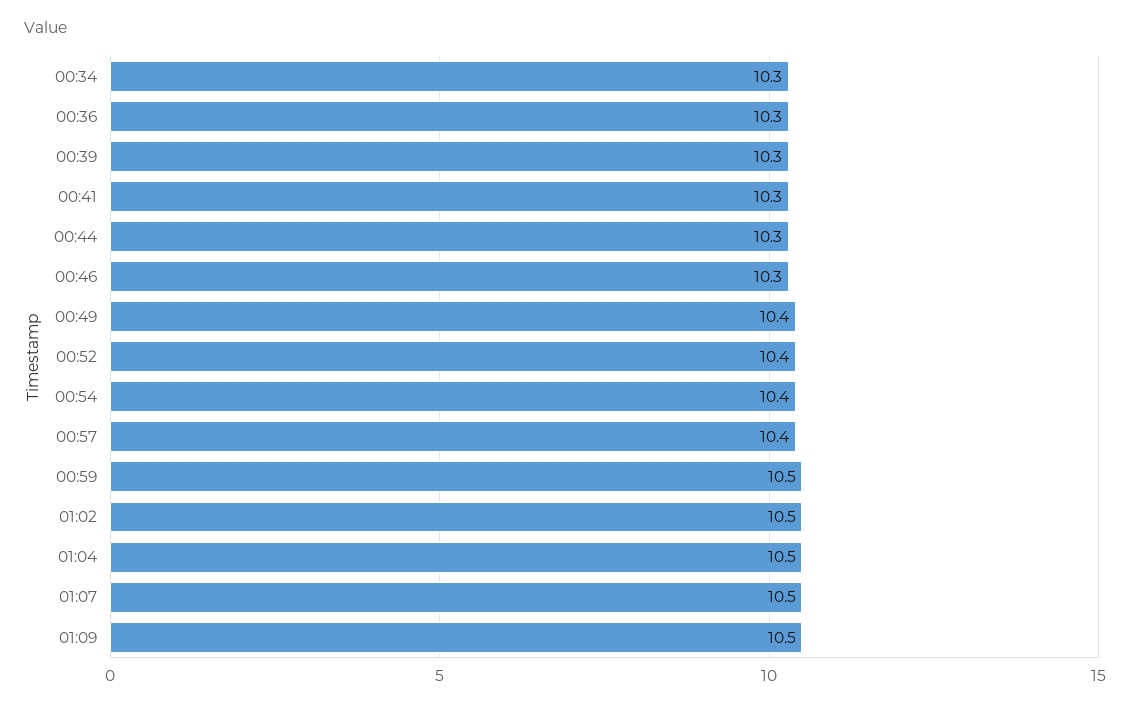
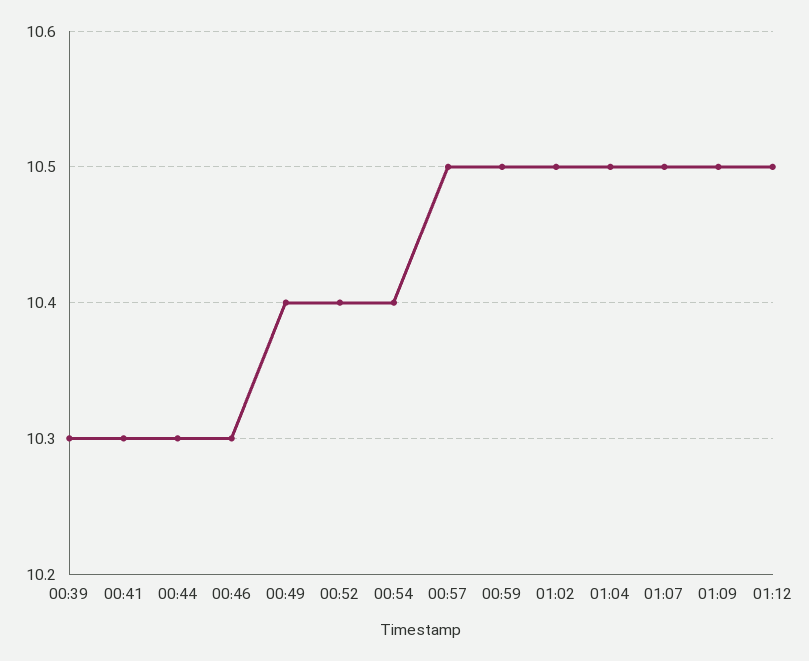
00:34: 10.3 -> none
00:36: 10.3 -> none
00:57: 10.4 -> 10.5
01:12: none -> 10.5

